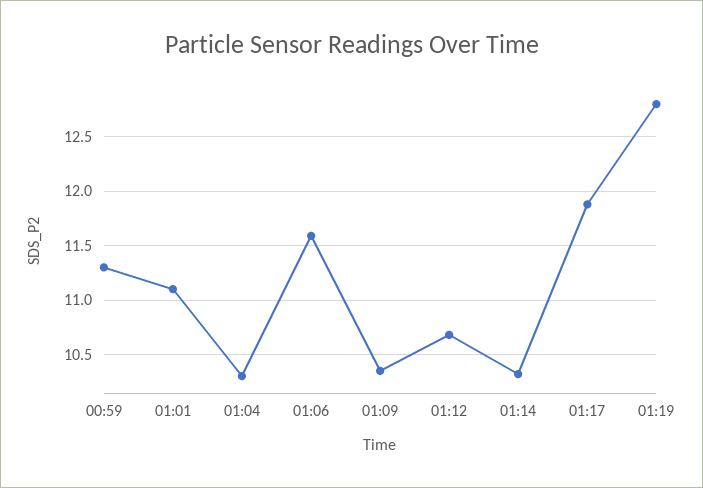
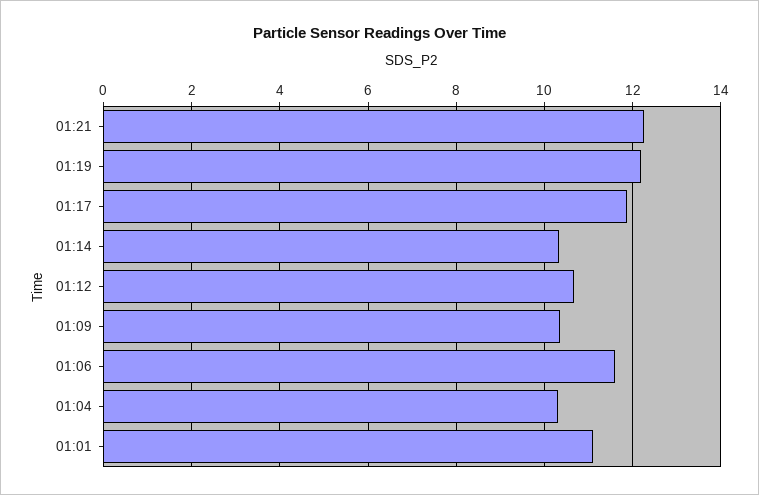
00:59: 11.3 -> none
01:19: 12.8 -> 12.2
01:21: none -> 12.2

